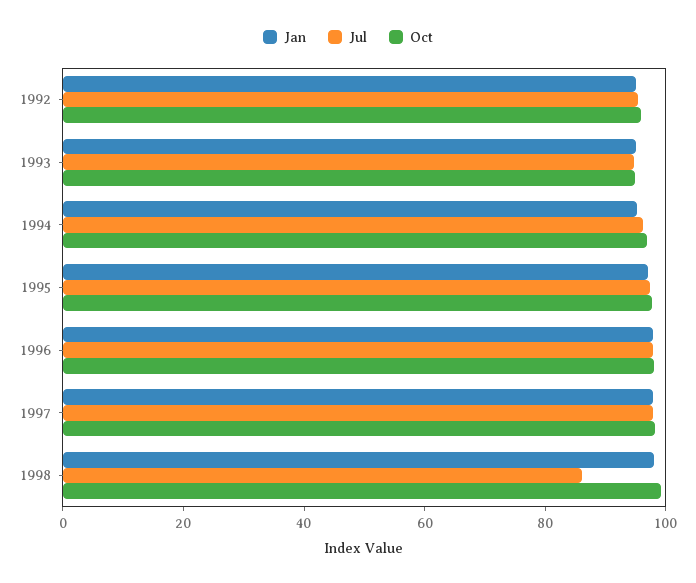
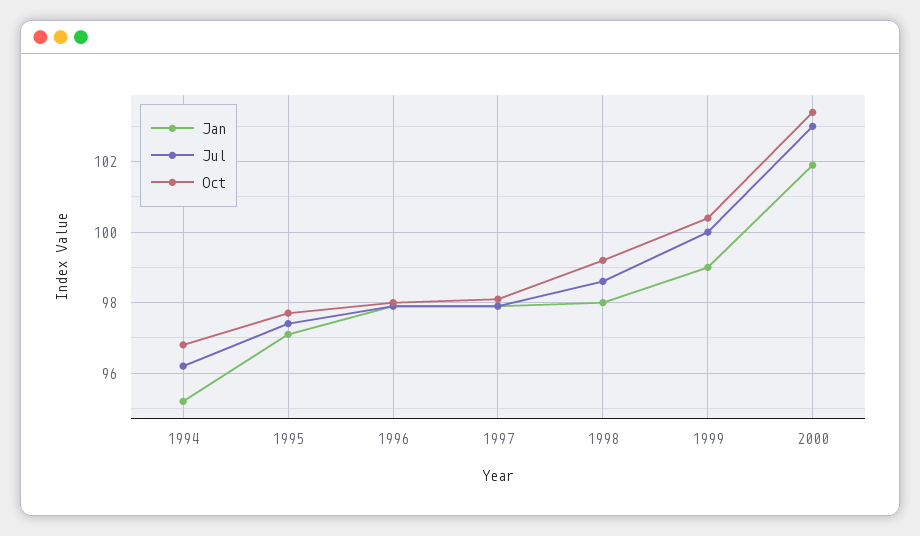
Jan, 1992: 95 -> none
Jul, 1992: 95 -> none
Oct, 1992: 95 -> none
Jan, 1993: 95 -> none
Jul, 1993: 95 -> none
Oct, 1993: 95 -> none
Jul, 1998: 85 -> 98.5
Jan, 1999: none -> 99
Jul, 1999: none -> 100
Oct, 1999: none -> 100.5
Jan, 2000: none -> 102
Jul, 2000: none -> 103
Oct, 2000: none -> 103.5

